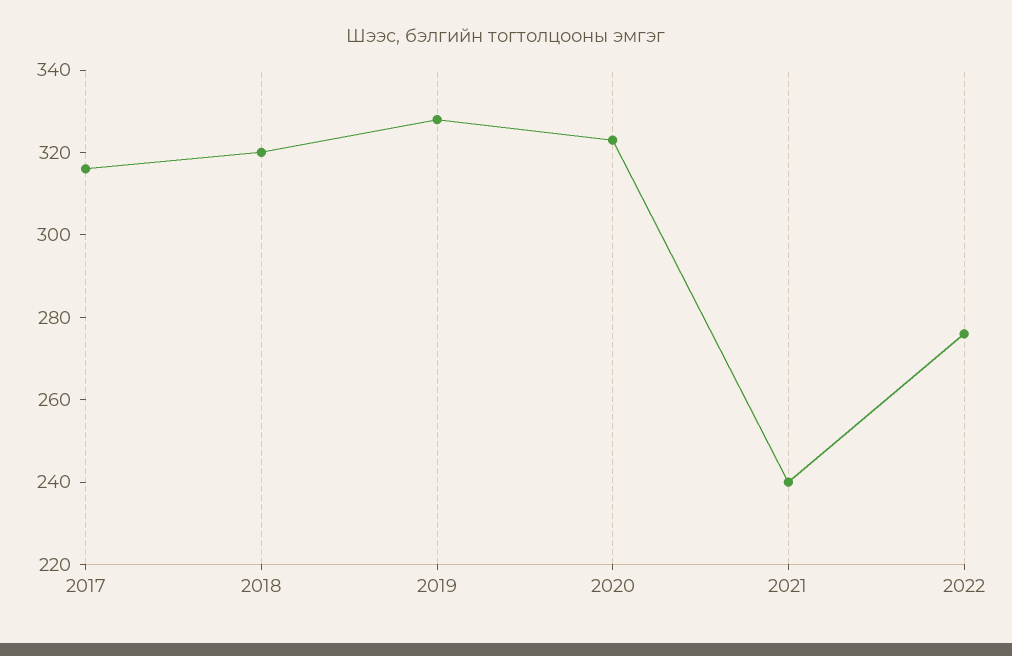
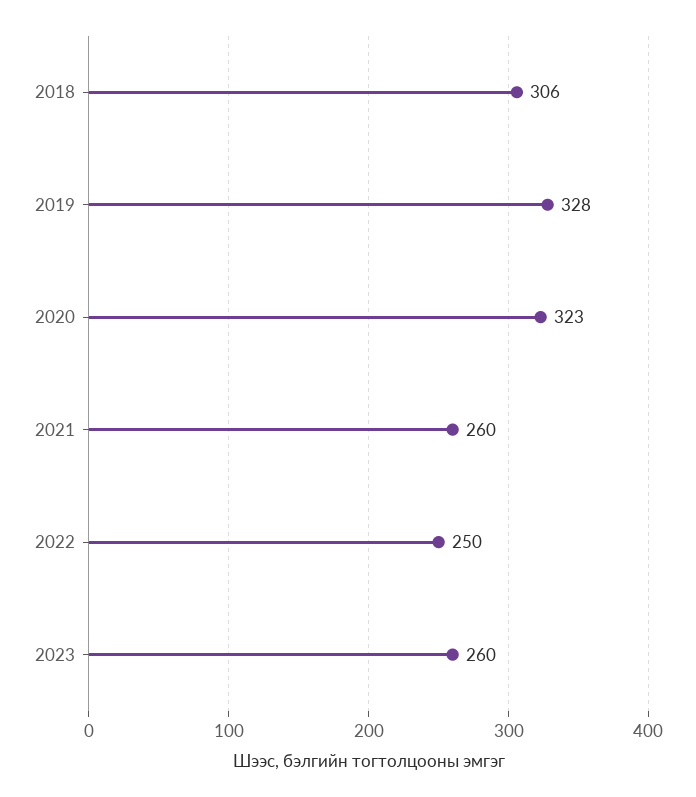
2017: 315 -> none
2018: 320 -> 306
2021: 240 -> 260
2022: 275 -> 250
2023: none -> 260

